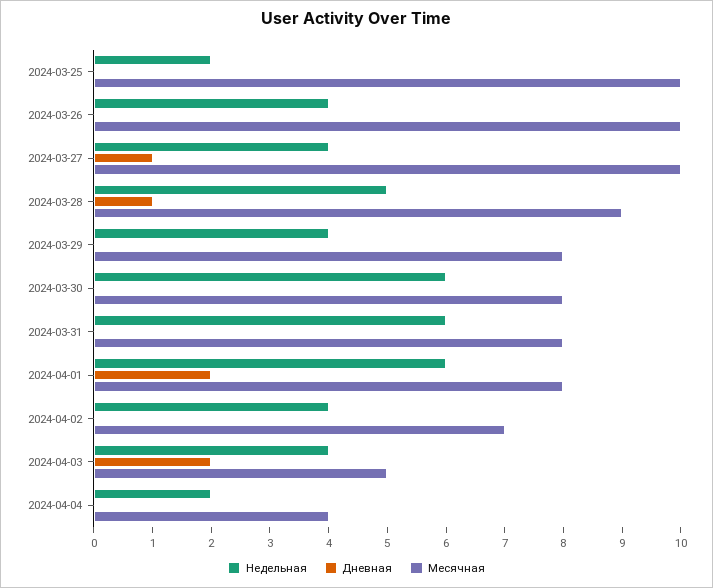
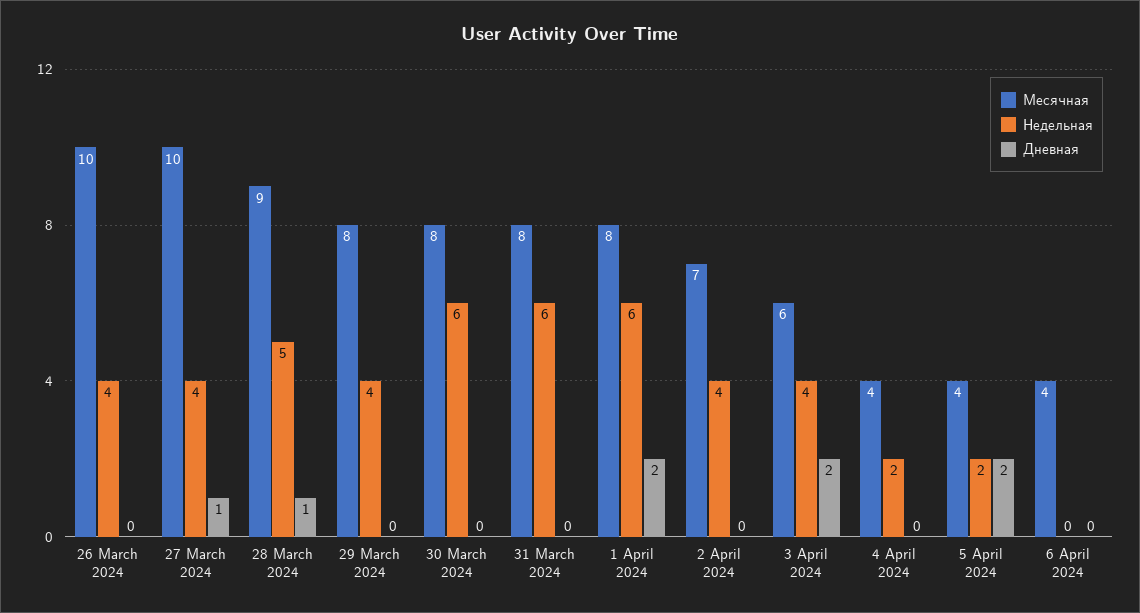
Недельная, 2024-03-25: 2 -> none
Дневная, 2024-03-25: 0 -> none
Месячная, 2024-03-25: 10 -> none
Месячная, 2024-04-03: 5 -> 6
Месячная, 5 April 2024: none -> 4
Недельная, 5 April 2024: none -> 2
Дневная, 5 April 2024: none -> 2
Месячная, 6 April 2024: none -> 4
Недельная, 6 April 2024: none -> 0
Дневная, 6 April 2024: none -> 0

